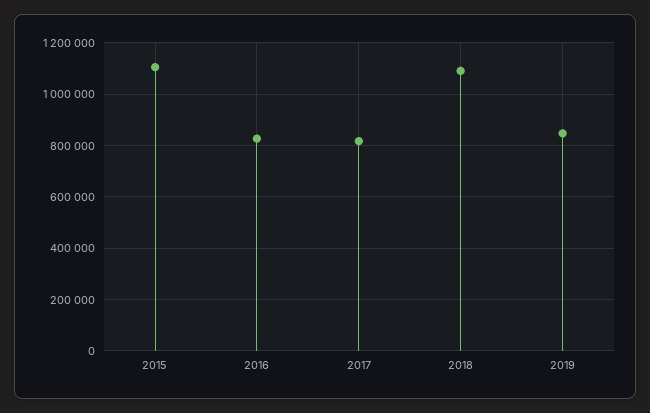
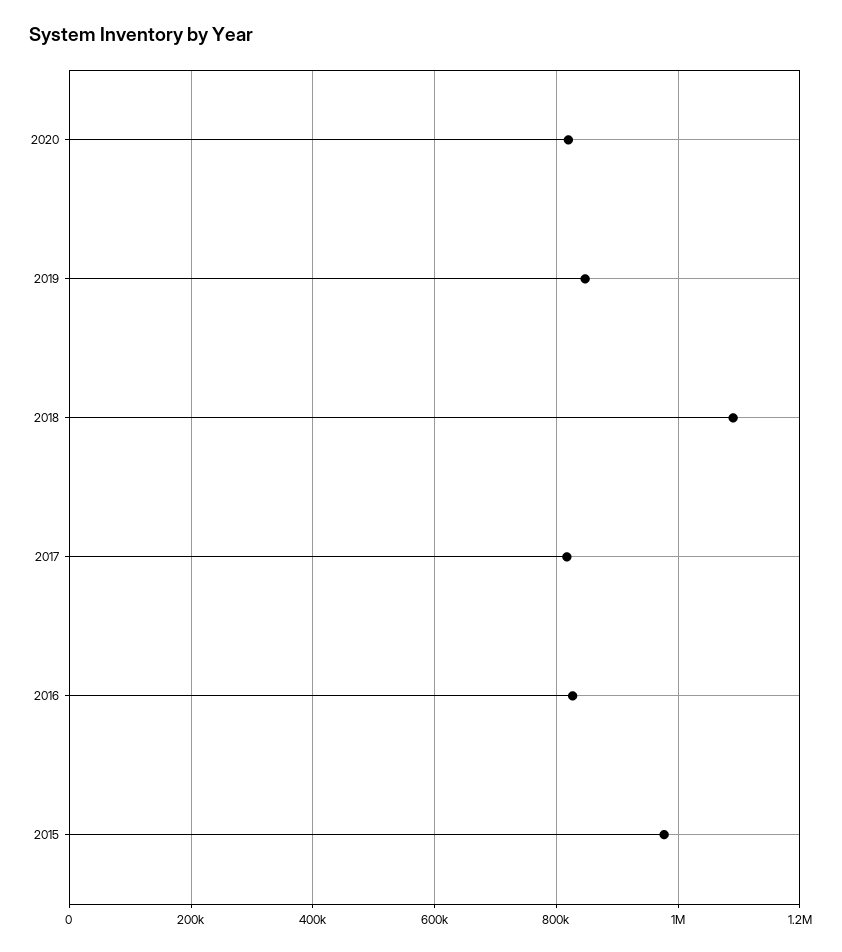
2015: 1100000 -> 980000
2020: none -> 820000

